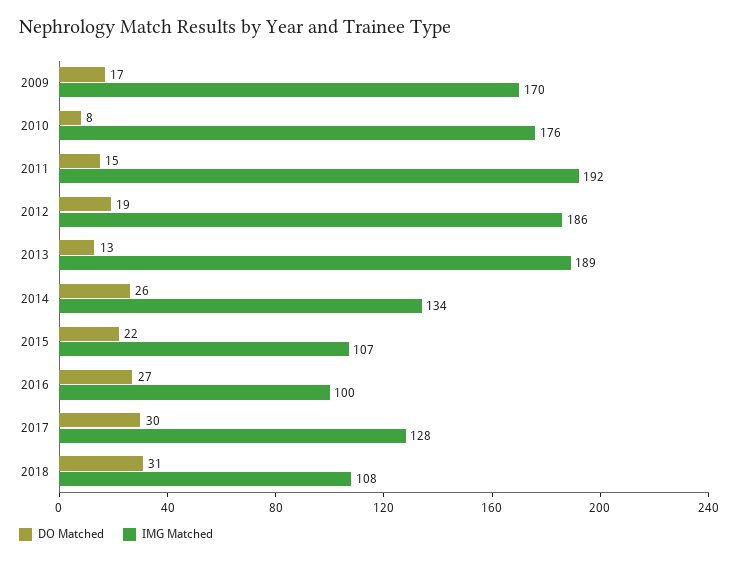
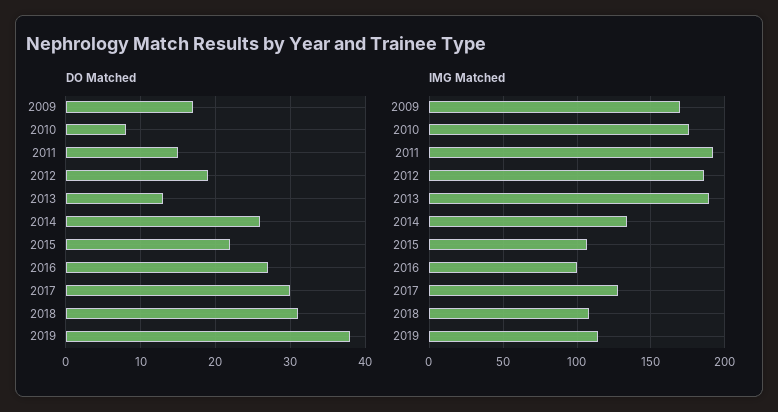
DO Matched, 2019: none -> 38
IMG Matched, 2019: none -> 115

